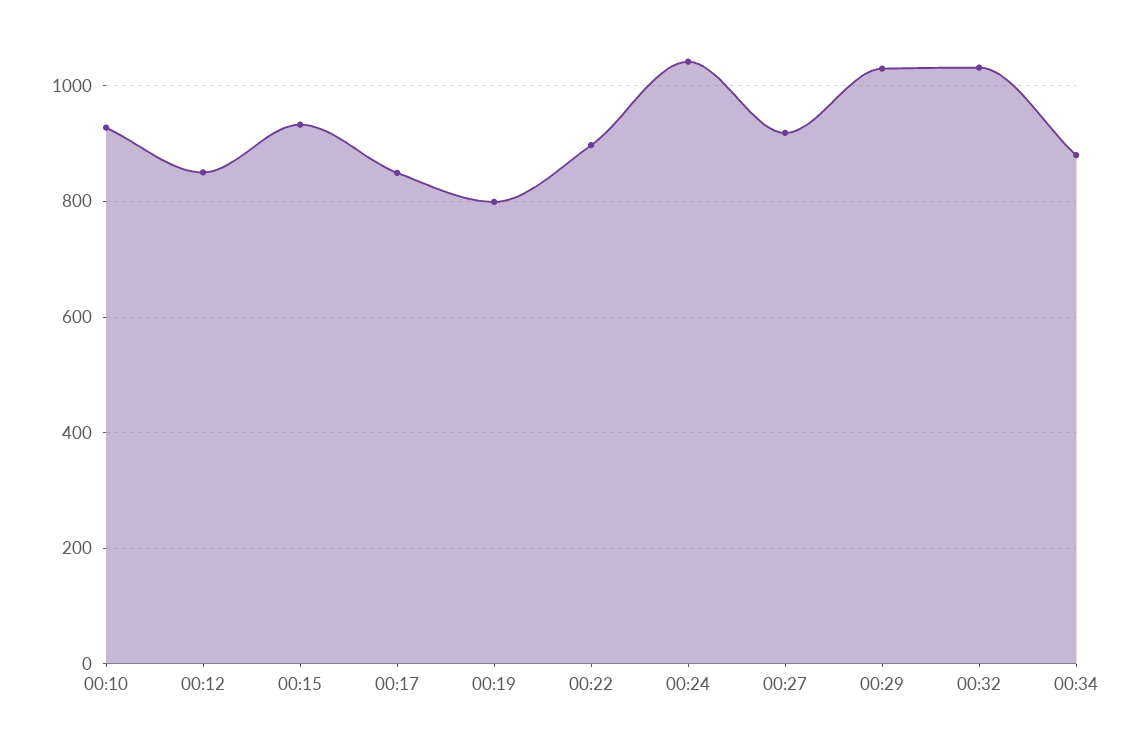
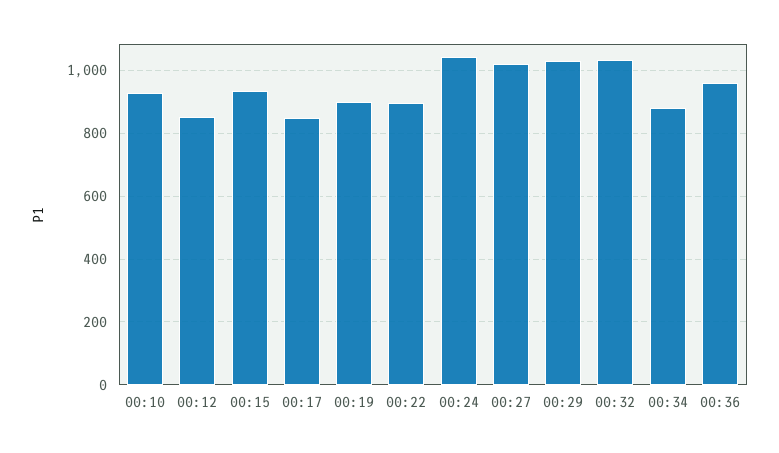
00:19: 800 -> 900
00:27: 920 -> 1020
00:36: none -> 960

